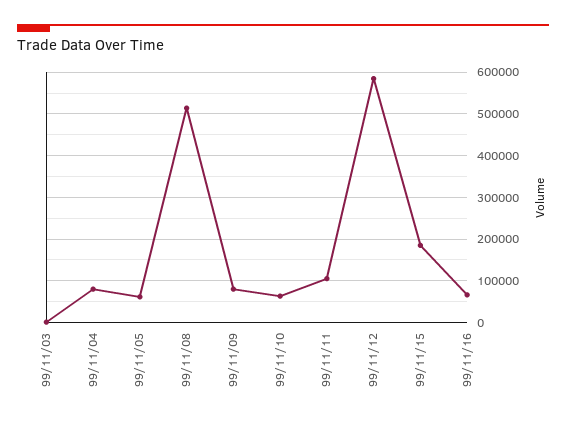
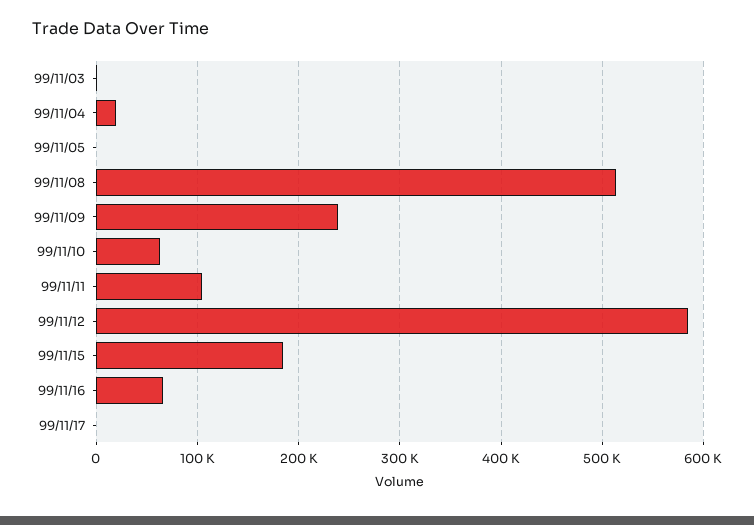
99/11/04: 80000 -> 20000
99/11/05: 60000 -> 0
99/11/09: 80000 -> 240000
99/11/17: none -> 0

